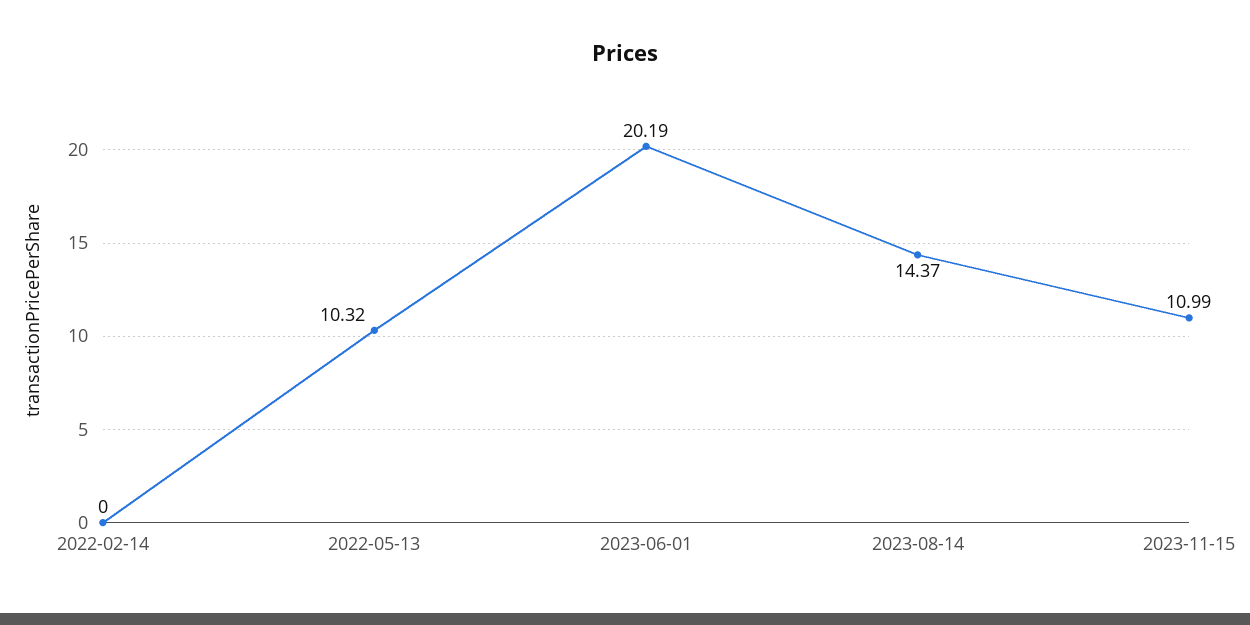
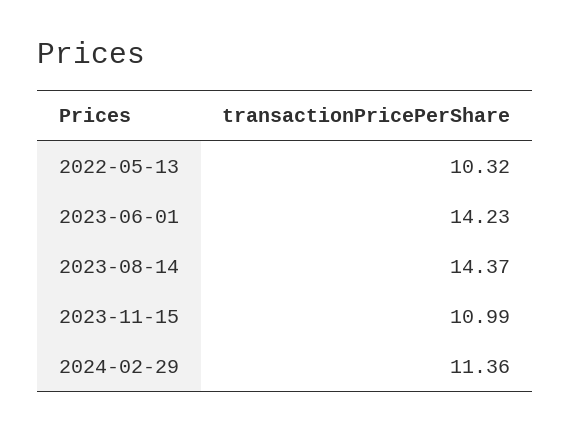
2022-02-14: 0 -> none
2023-06-01: 20.19 -> 14.23
2024-02-29: none -> 11.36

